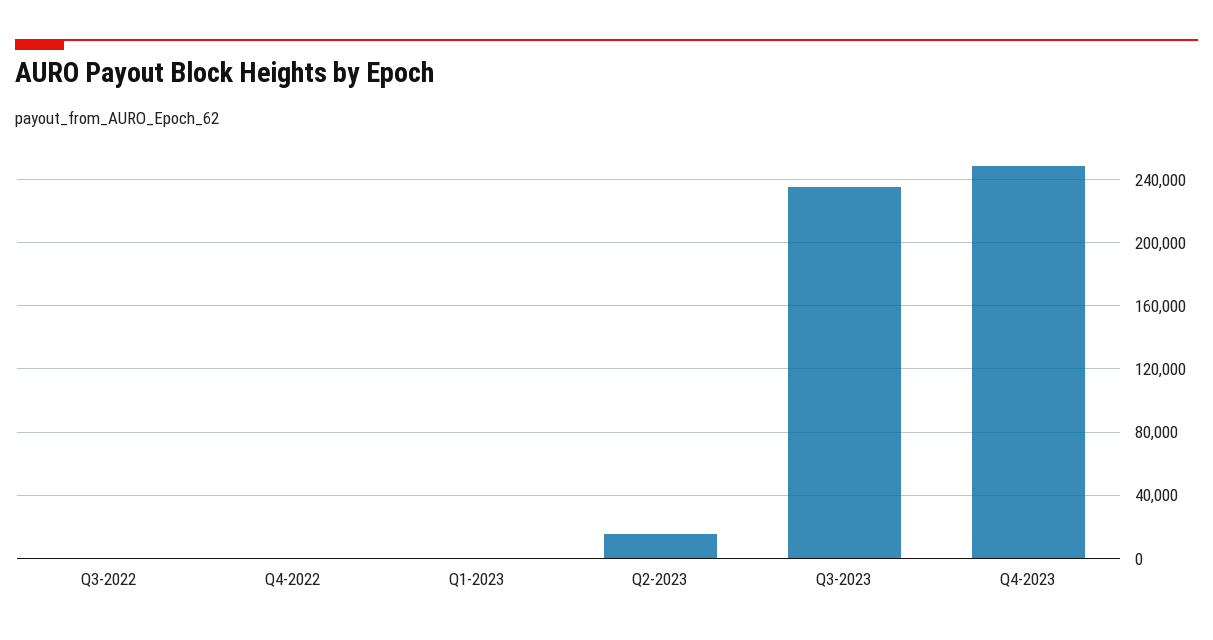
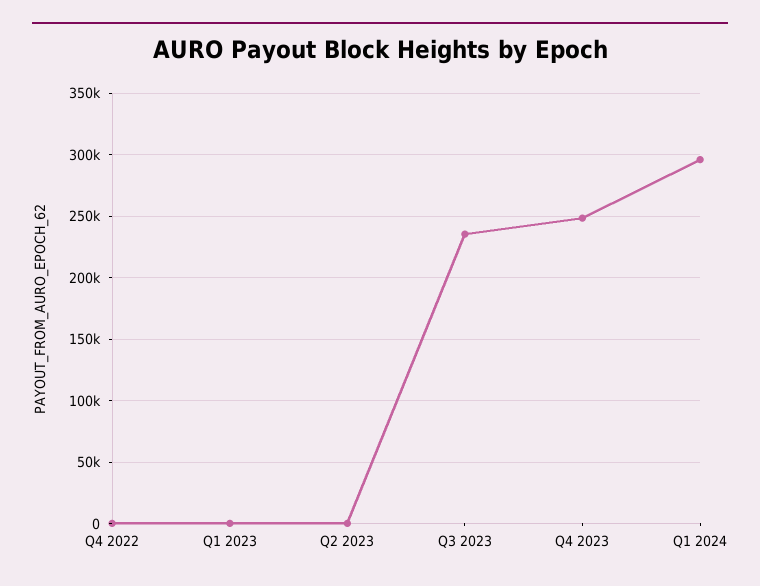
Q3-2022: 0 -> none
Q2-2023: 15000 -> 0
Q1 2024: none -> 295000

